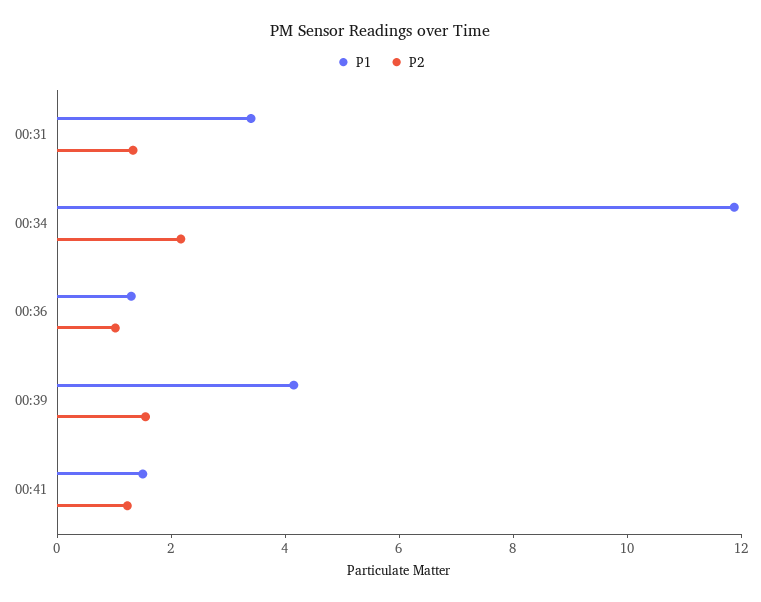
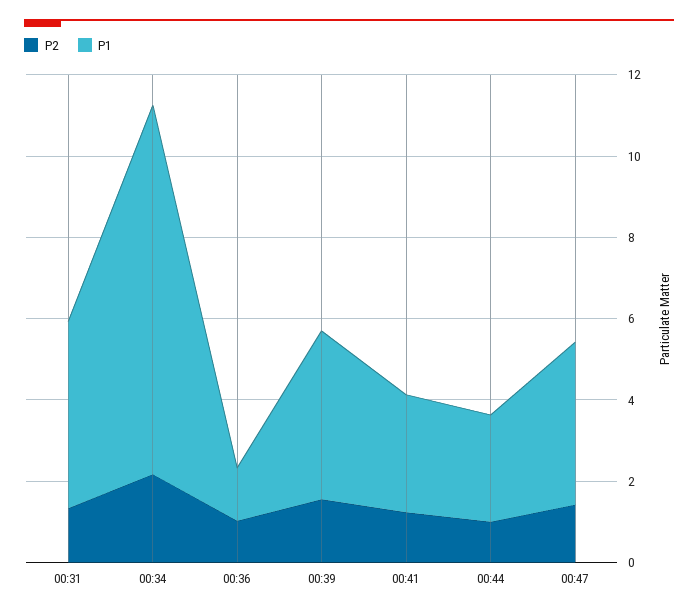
P1, 00:31: 3.5 -> 4.5
P1, 00:34: 12 -> 9
P1, 00:41: 1.5 -> 3
P2, 00:44: none -> 1
P1, 00:44: none -> 2.5
P2, 00:47: none -> 1.5
P1, 00:47: none -> 4

